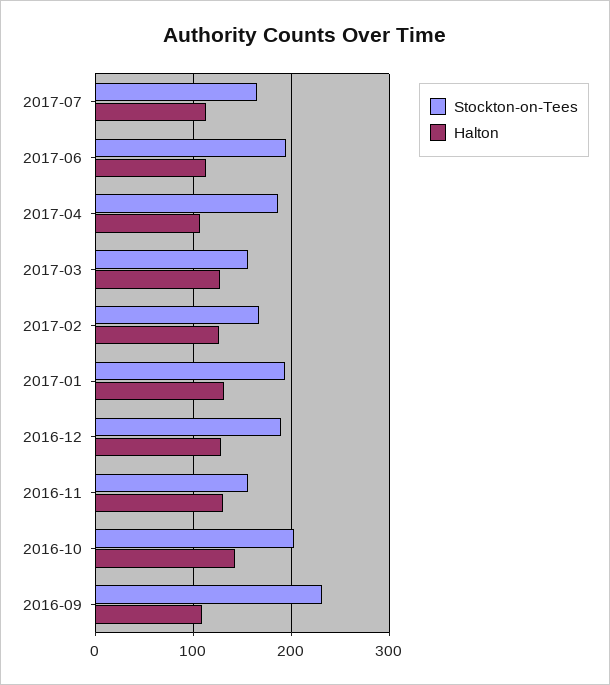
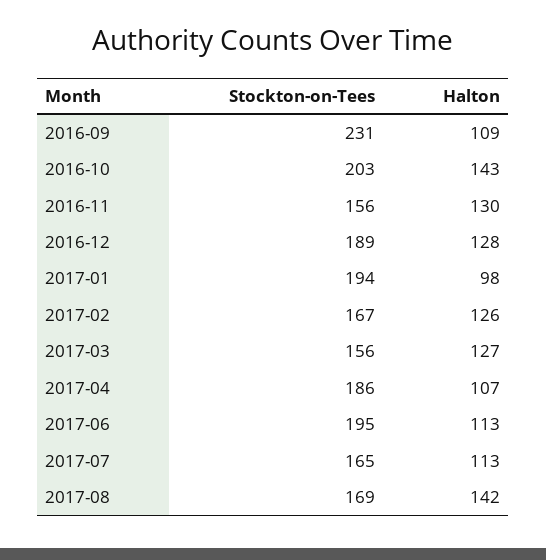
Halton, 2017-01: 130 -> 98
Stockton-on-Tees, 2017-08: none -> 169
Halton, 2017-08: none -> 142

